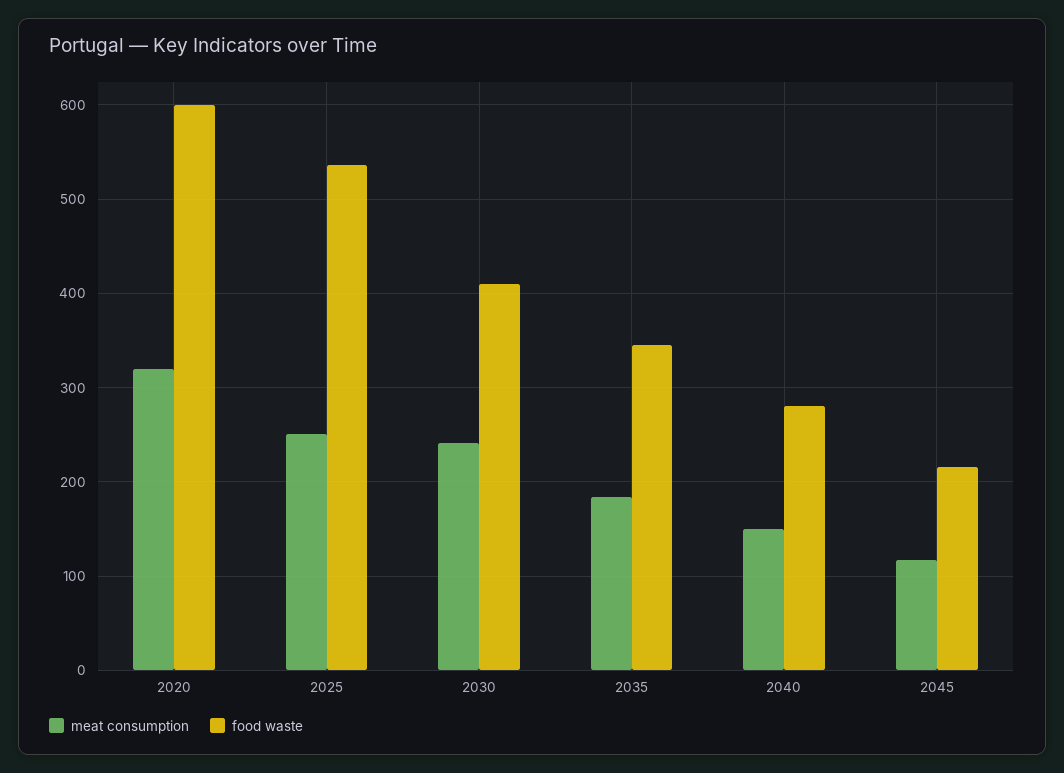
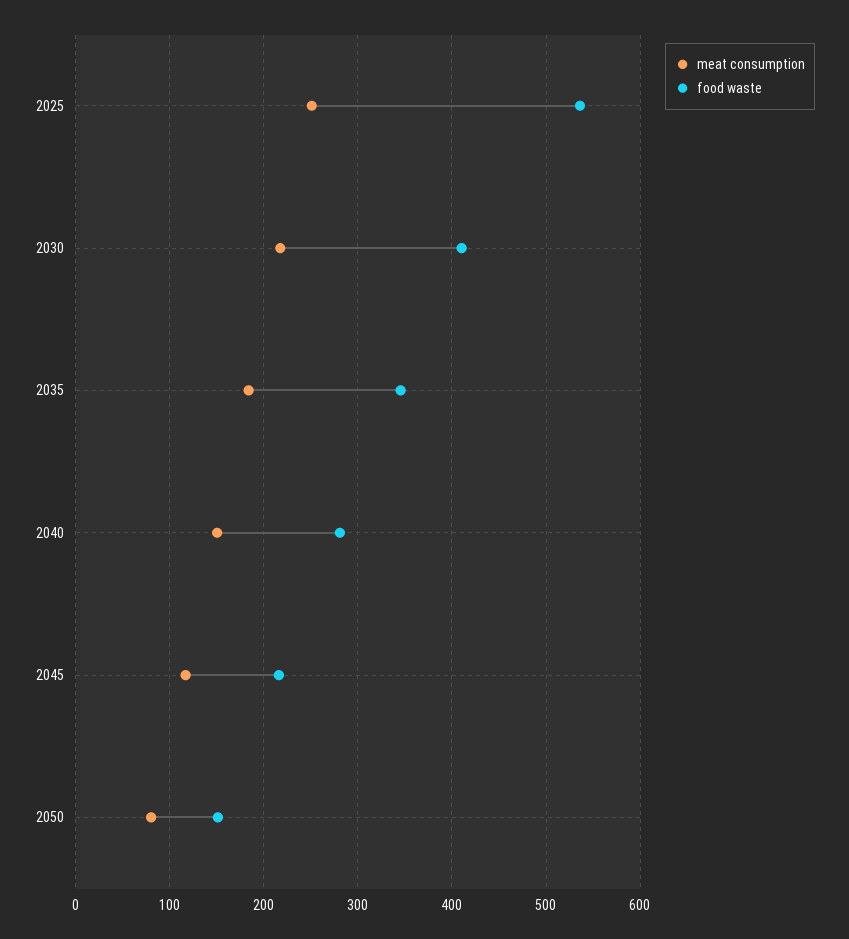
meat consumption, 2020: 320 -> none
food waste, 2020: 600 -> none
meat consumption, 2030: 240 -> 220
meat consumption, 2050: none -> 80
food waste, 2050: none -> 150

